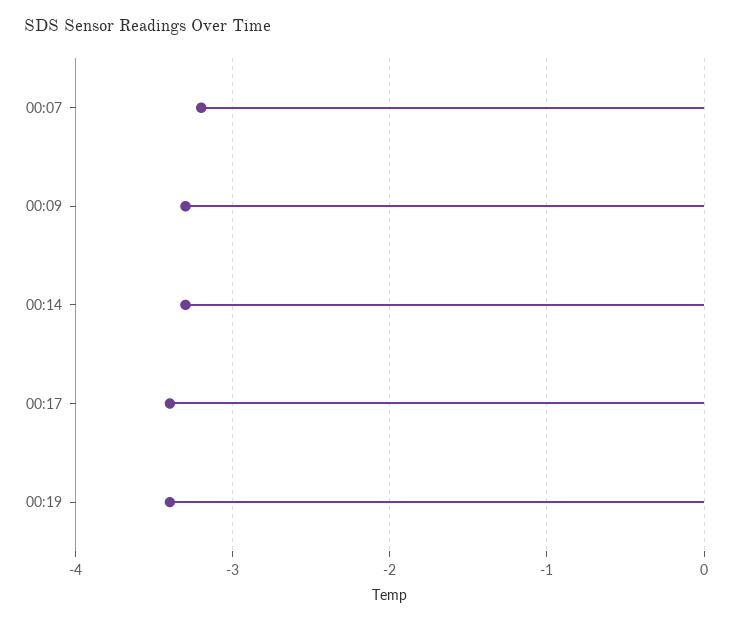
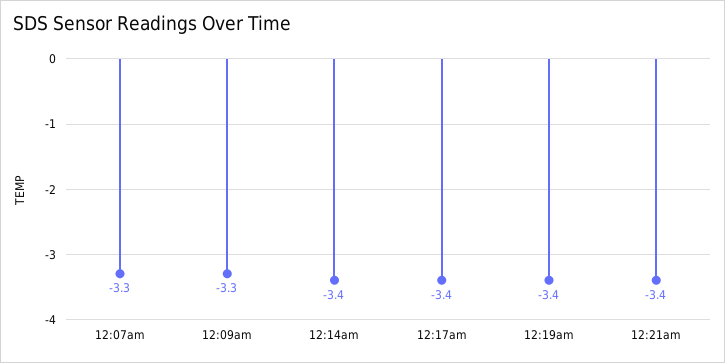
00:07: -3.2 -> -3.3
00:14: -3.3 -> -3.4
12:21am: none -> -3.4

